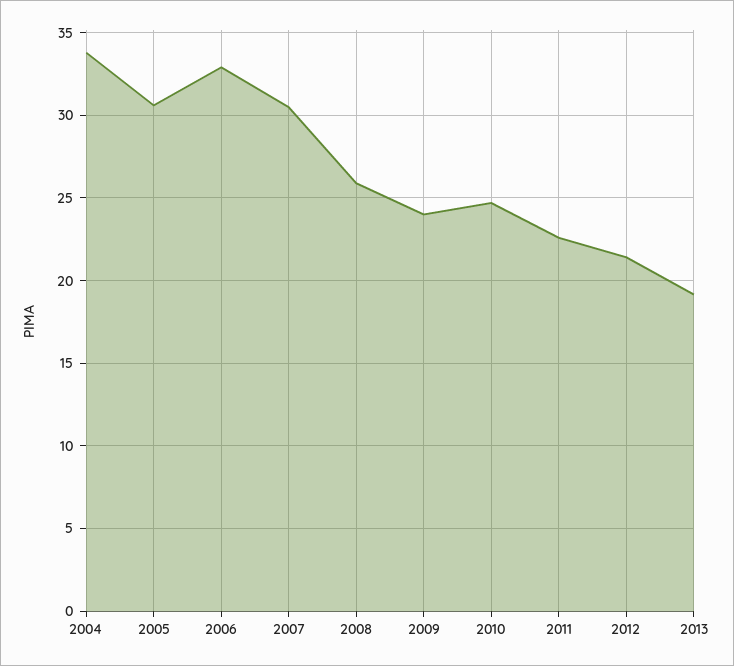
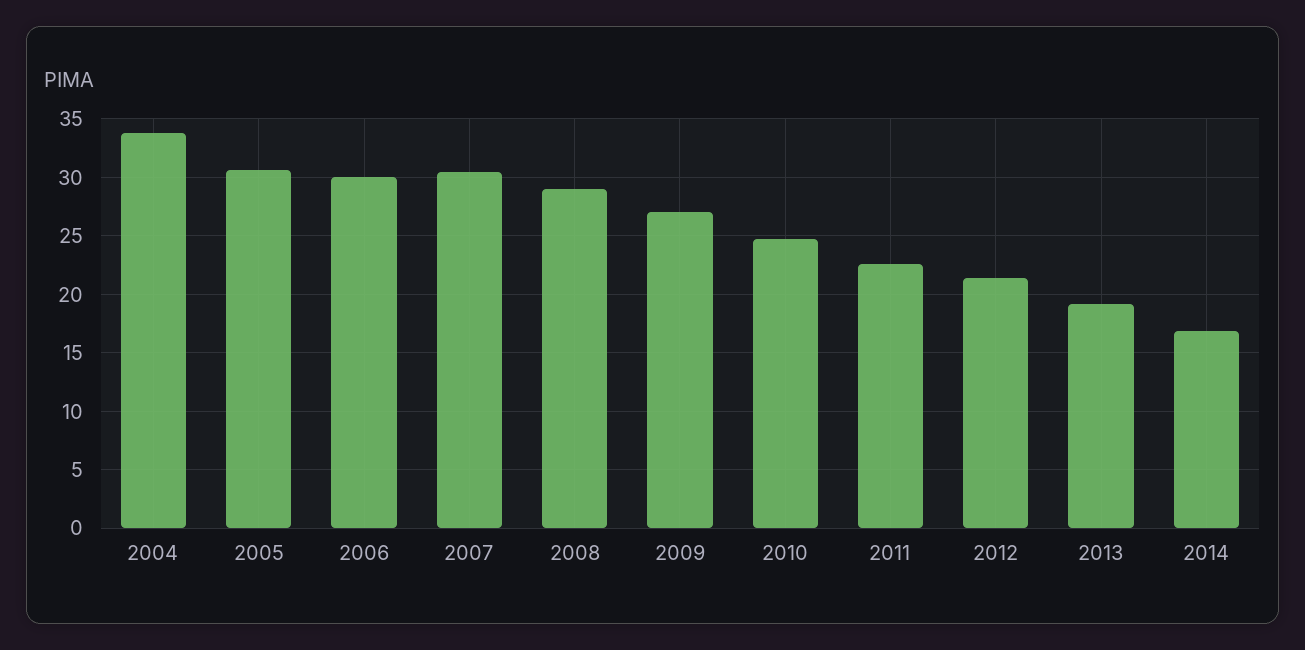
2006: 33 -> 30
2008: 26 -> 29
2009: 24 -> 27
2014: none -> 17

